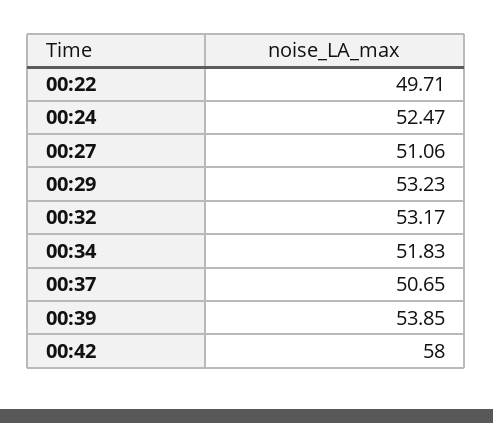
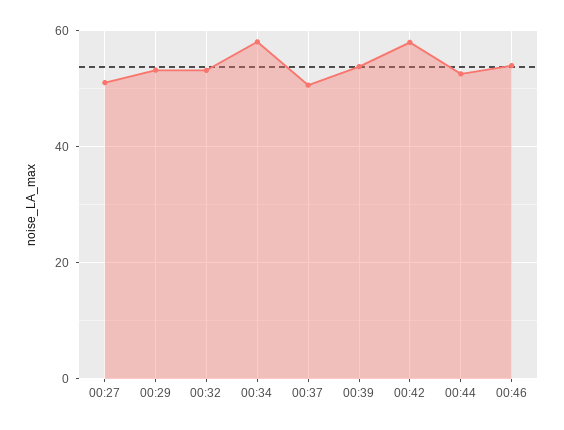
00:22: 49.71 -> none
00:24: 52.47 -> none
00:34: 51.83 -> 58
00:44: none -> 52
00:46: none -> 54

